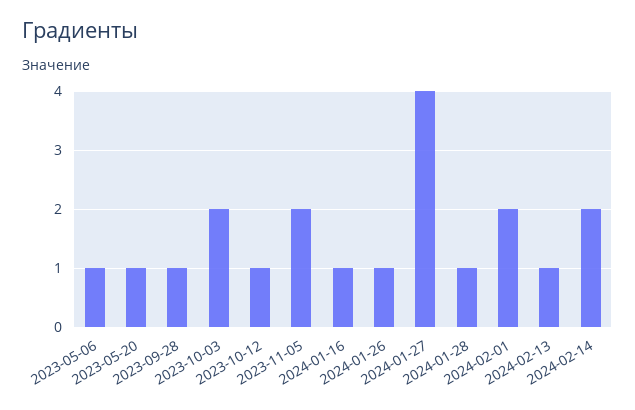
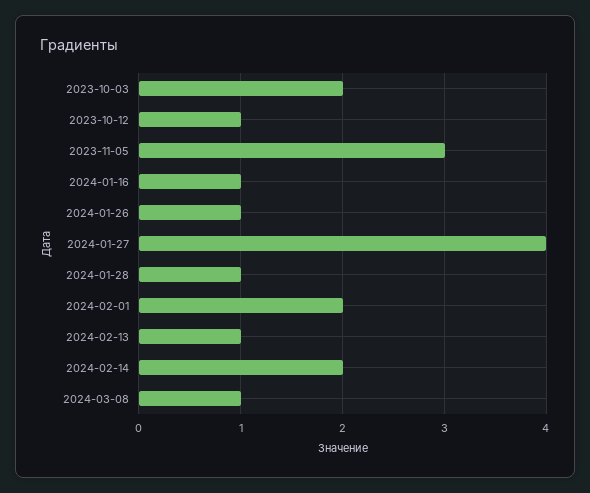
2023-05-06: 1 -> none
2023-05-20: 1 -> none
2023-09-28: 1 -> none
2023-11-05: 2 -> 3
2024-03-08: none -> 1

